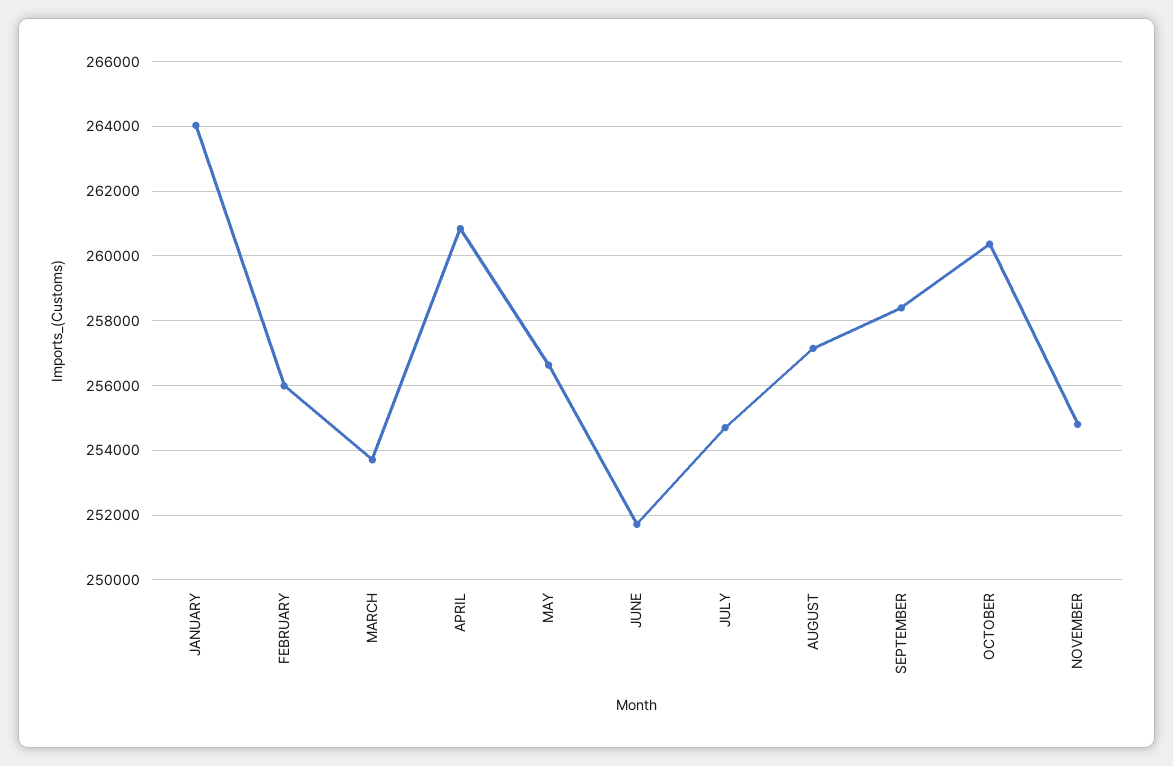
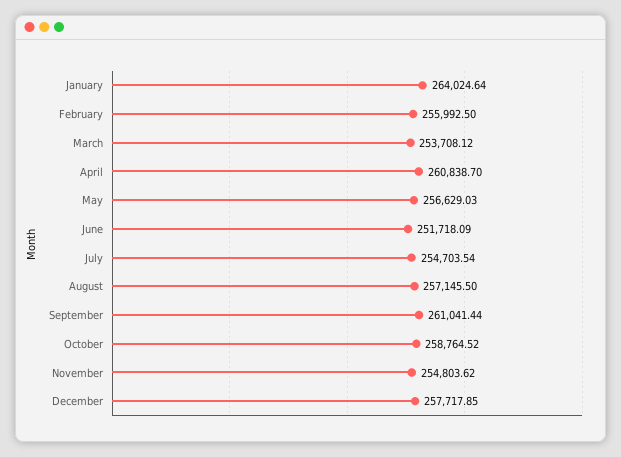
SEPTEMBER: 258400 -> 261041.44
OCTOBER: 260400 -> 258764.52
December: none -> 257717.85

